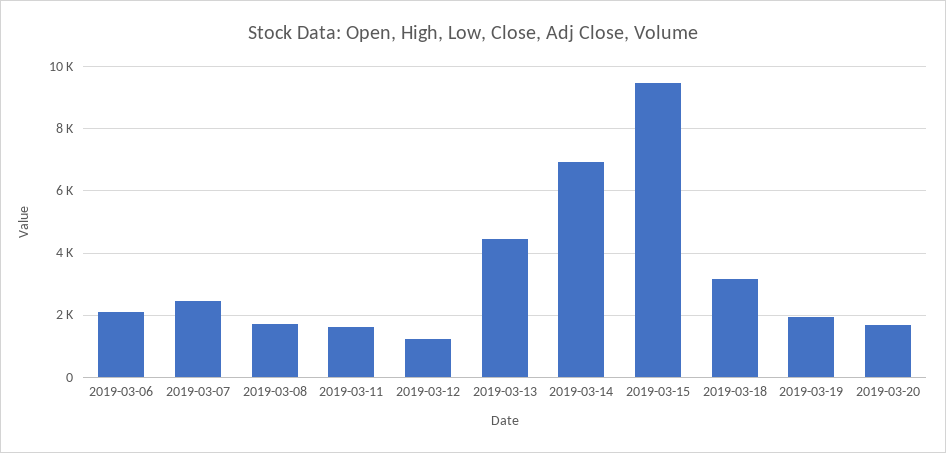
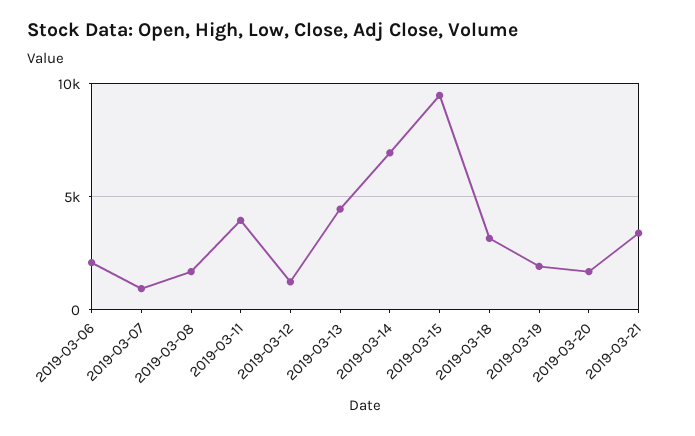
2019-03-07: 2400 -> 1000
2019-03-11: 1600 -> 4000
2019-03-21: none -> 3500

